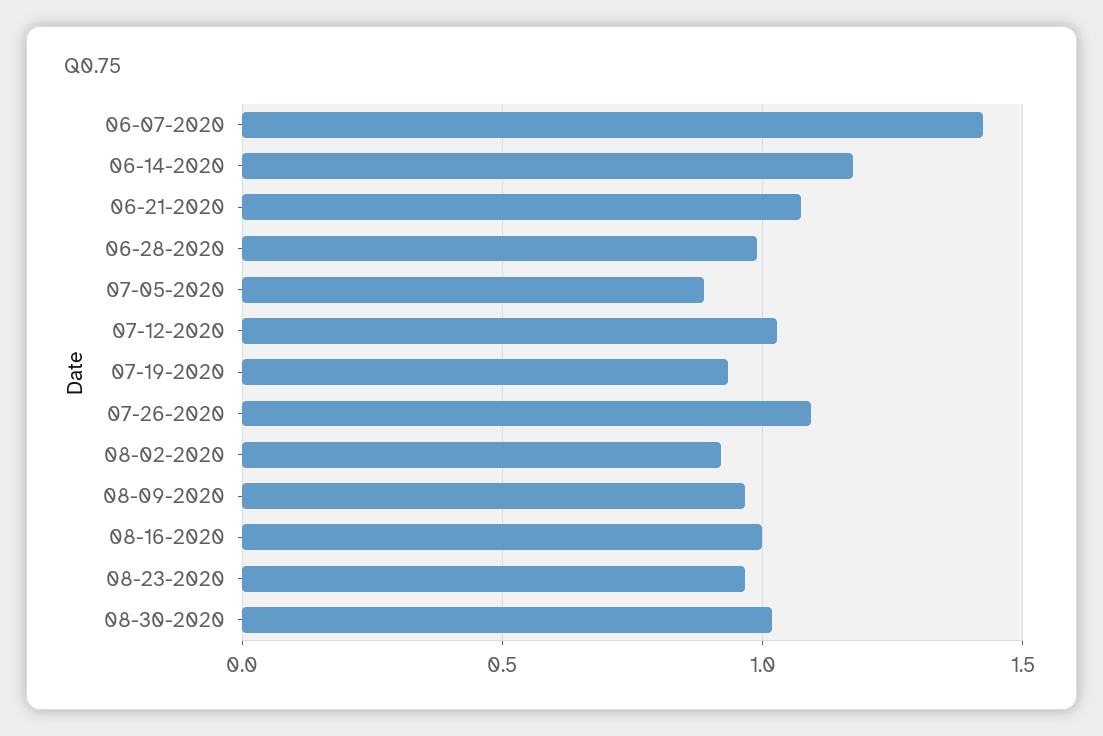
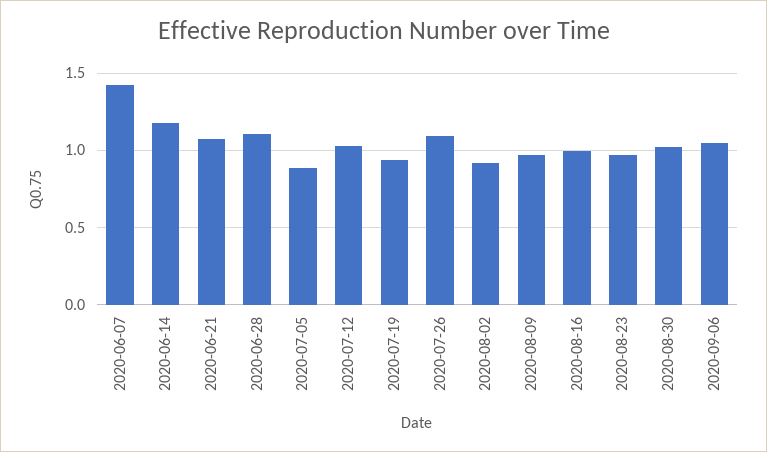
06-28-2020: 1 -> 1.1
2020-09-06: none -> 1.05

